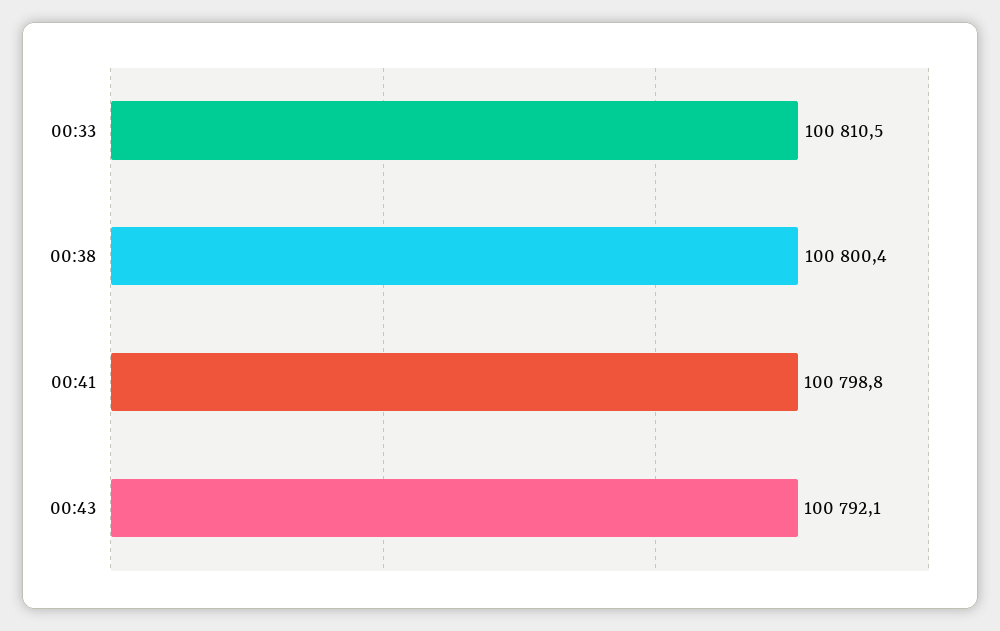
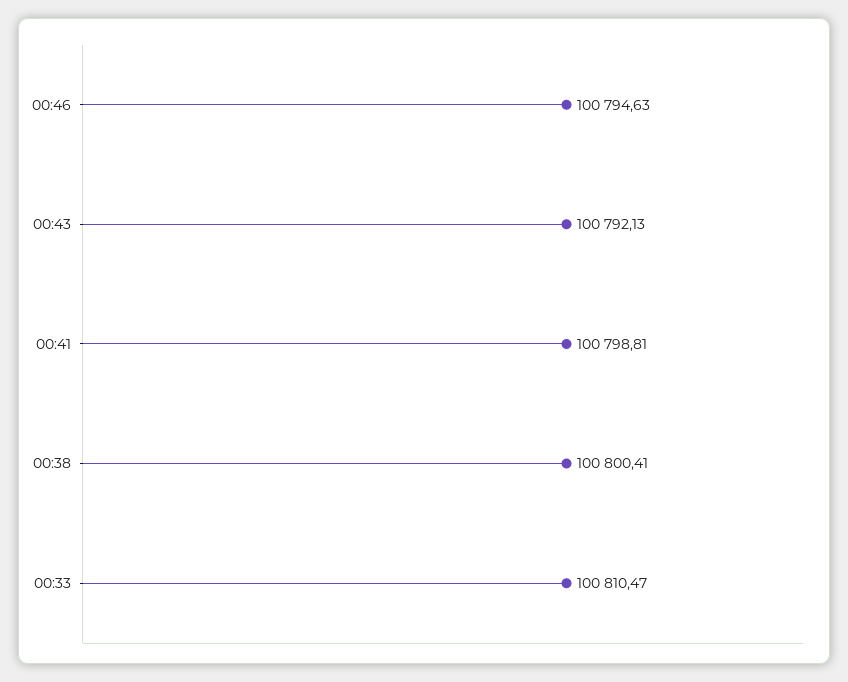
00:46: none -> 100794.63

